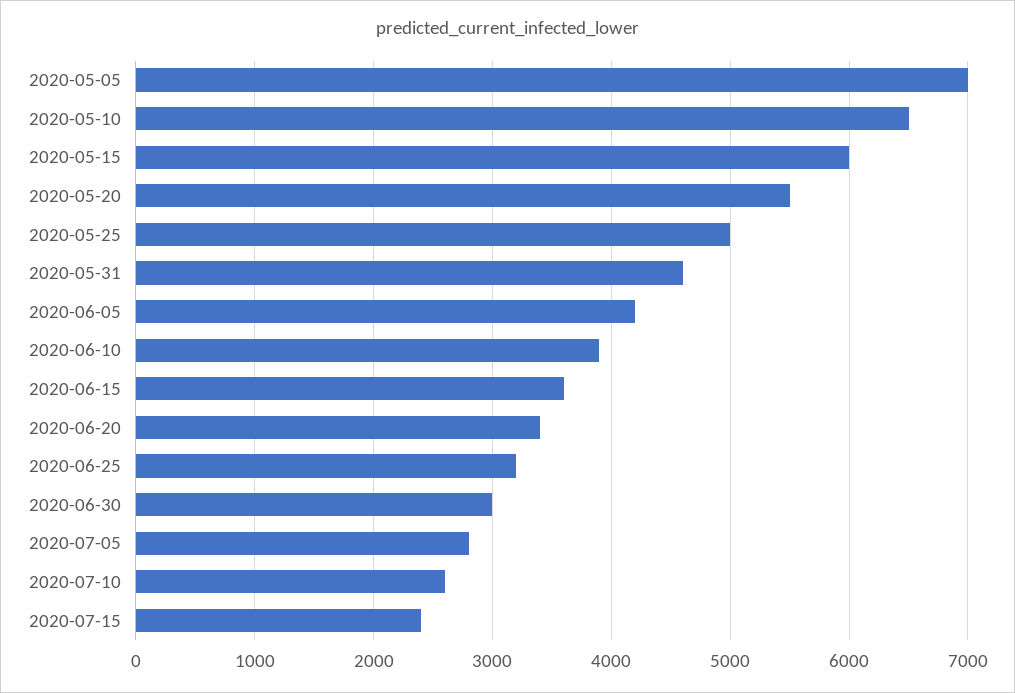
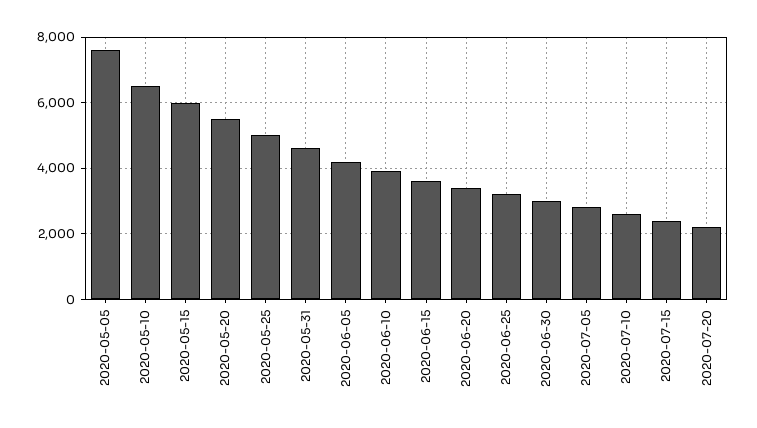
2020-05-05: 7000 -> 7600
2020-07-20: none -> 2200

